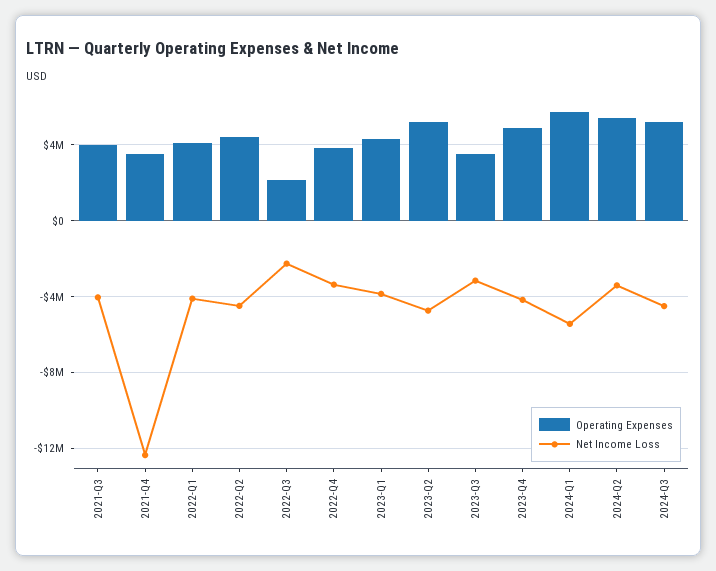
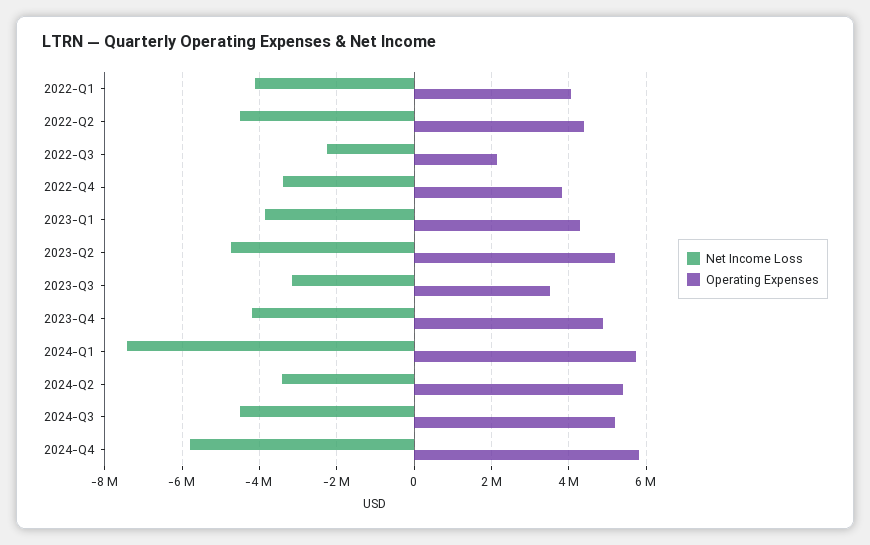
Operating Expenses, 2021-Q3: 4000000 -> none
Net Income Loss, 2021-Q3: -4000000 -> none
Operating Expenses, 2021-Q4: 3500000 -> none
Net Income Loss, 2021-Q4: -12500000 -> none
Net Income Loss, 2024-Q1: -5500000 -> -7400000
Net Income Loss, 2024-Q4: none -> -5800000
Operating Expenses, 2024-Q4: none -> 5800000

